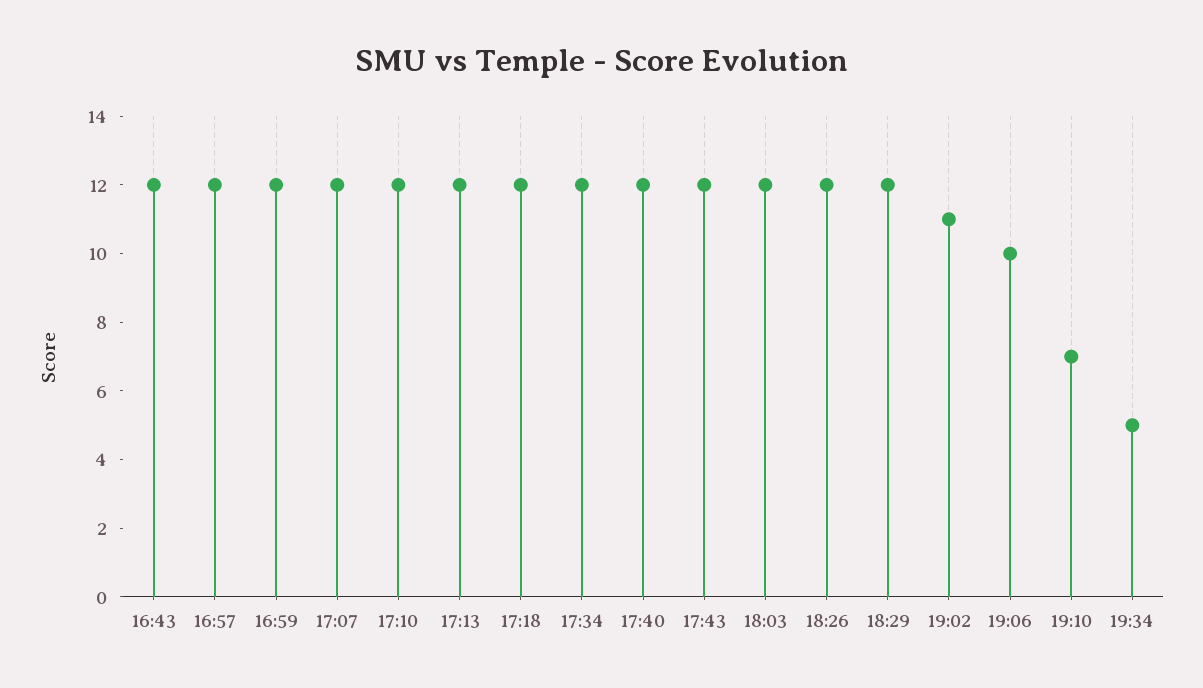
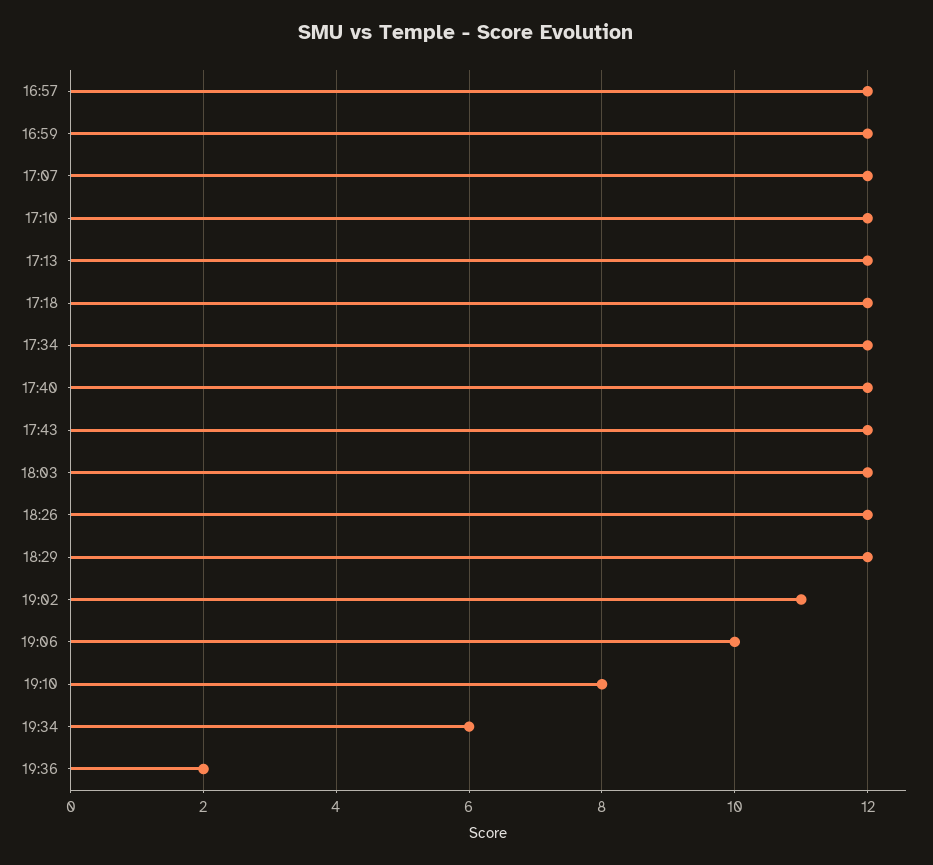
16:43: 12 -> none
19:10: 7 -> 8
19:34: 5 -> 6
19:36: none -> 2

